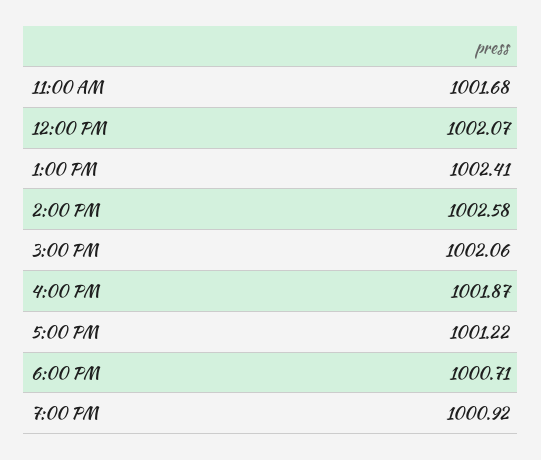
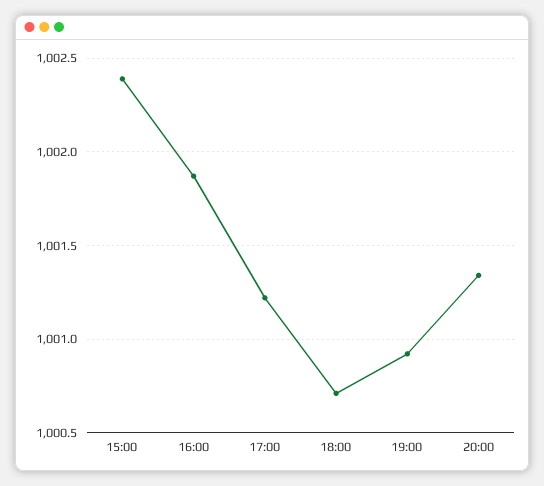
11:00 AM: 1001.68 -> none
12:00 PM: 1002.07 -> none
1:00 PM: 1002.41 -> none
2:00 PM: 1002.58 -> none
3:00 PM: 1002.06 -> 1002.4
20:00: none -> 1001.35

